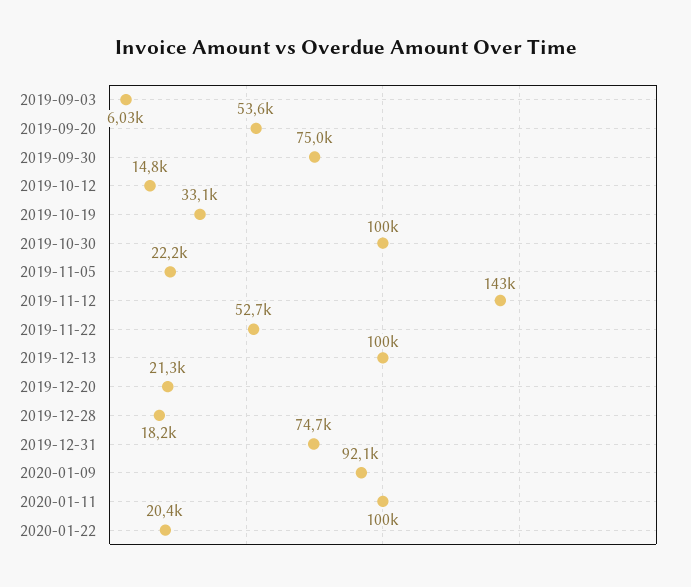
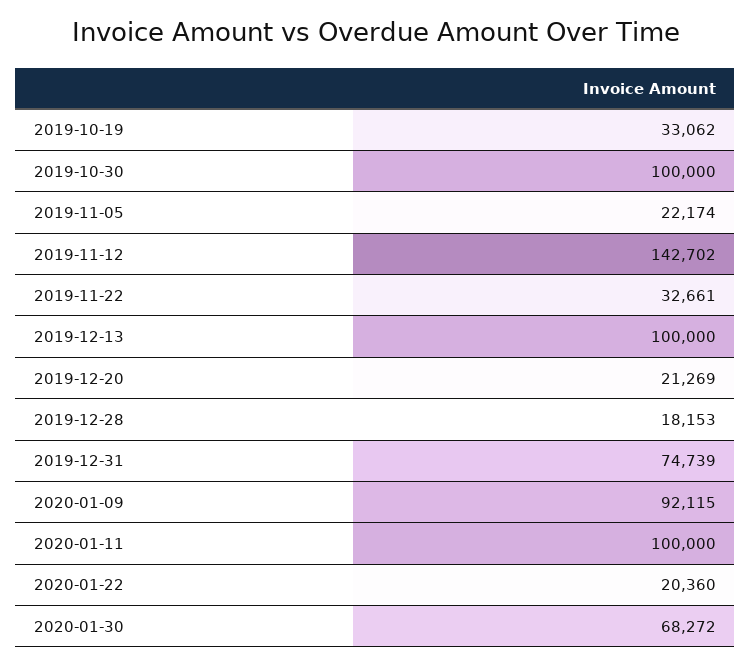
2019-09-03: 6030 -> none
2019-09-20: 53600 -> none
2019-09-30: 75000 -> none
2019-10-12: 14800 -> none
2019-11-22: 52700 -> 32661
2020-01-30: none -> 68272

